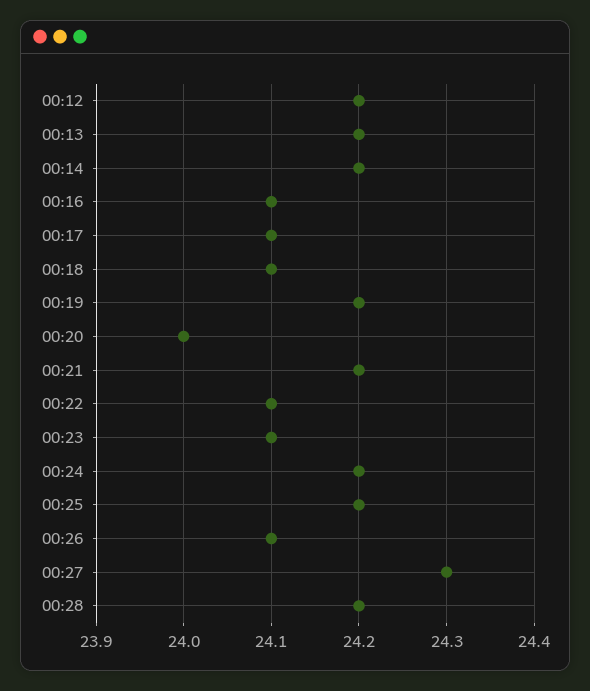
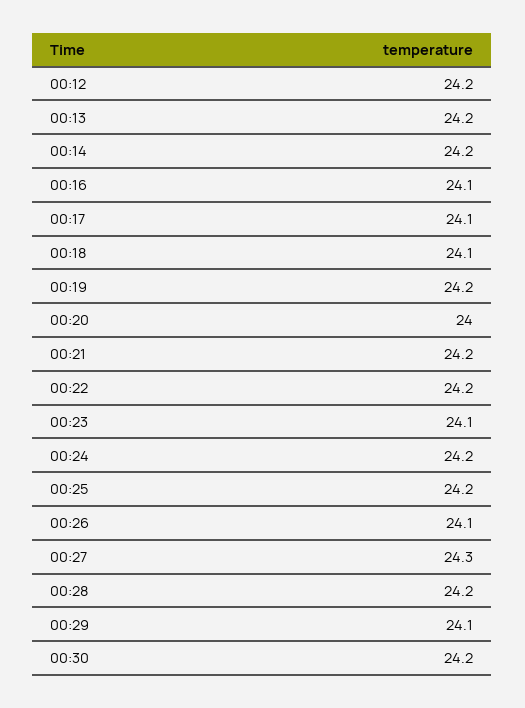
00:22: 24.1 -> 24.2
00:29: none -> 24.1
00:30: none -> 24.2

